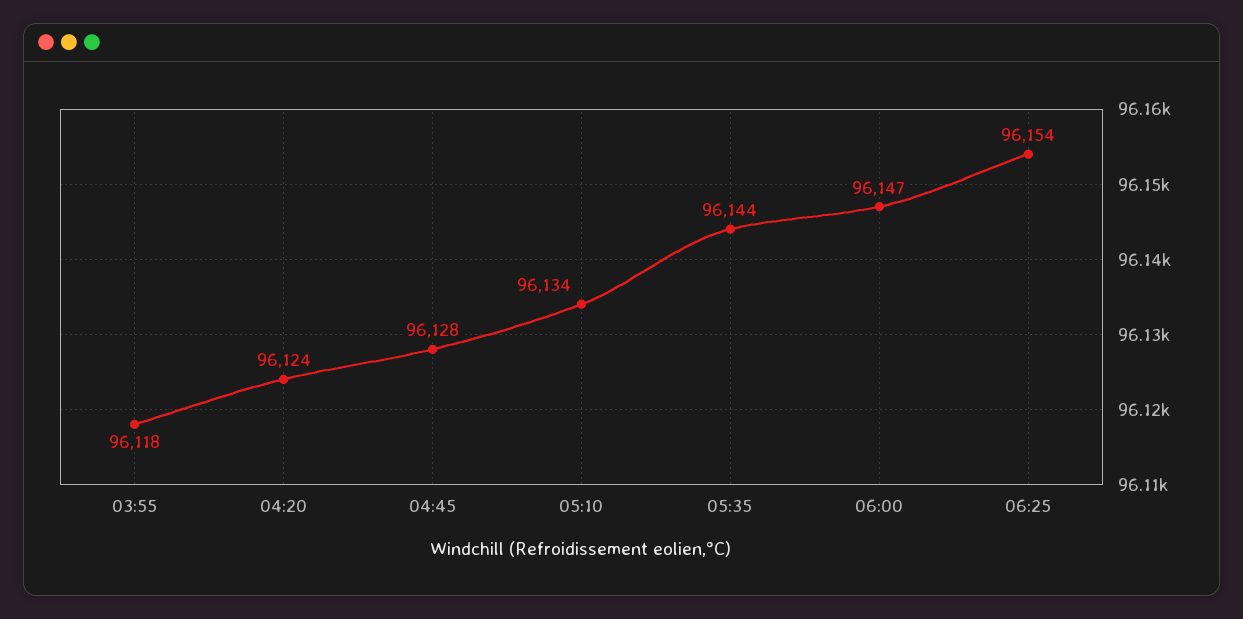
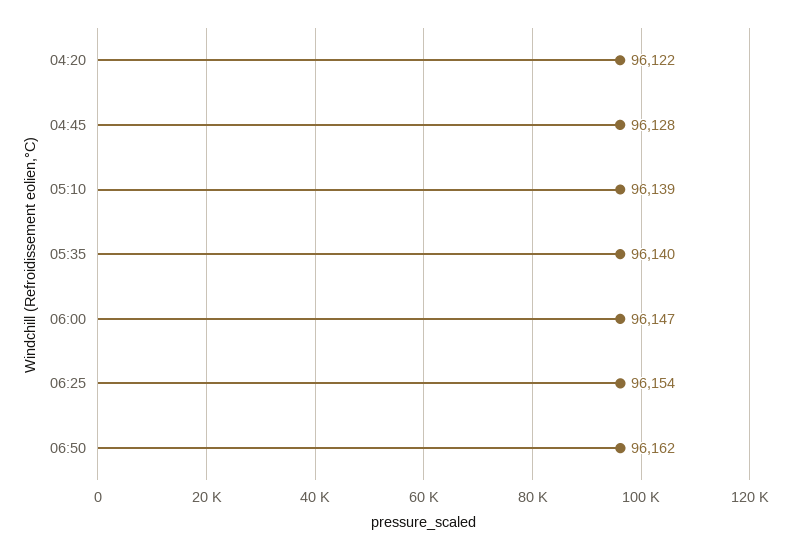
03:55: 96118 -> none
04:20: 96124 -> 96122
05:10: 96134 -> 96139
05:35: 96144 -> 96140
06:50: none -> 96162

